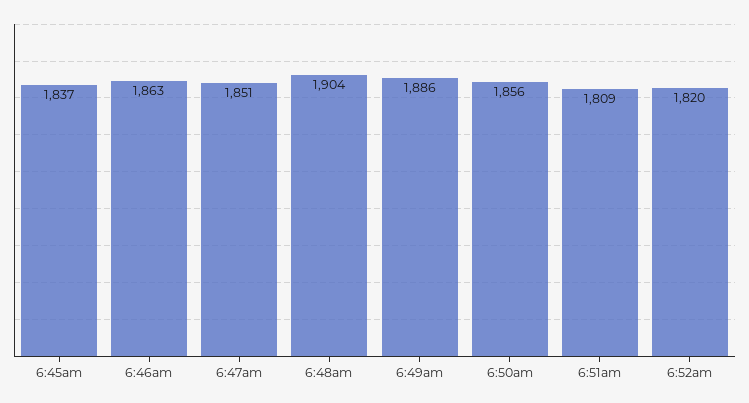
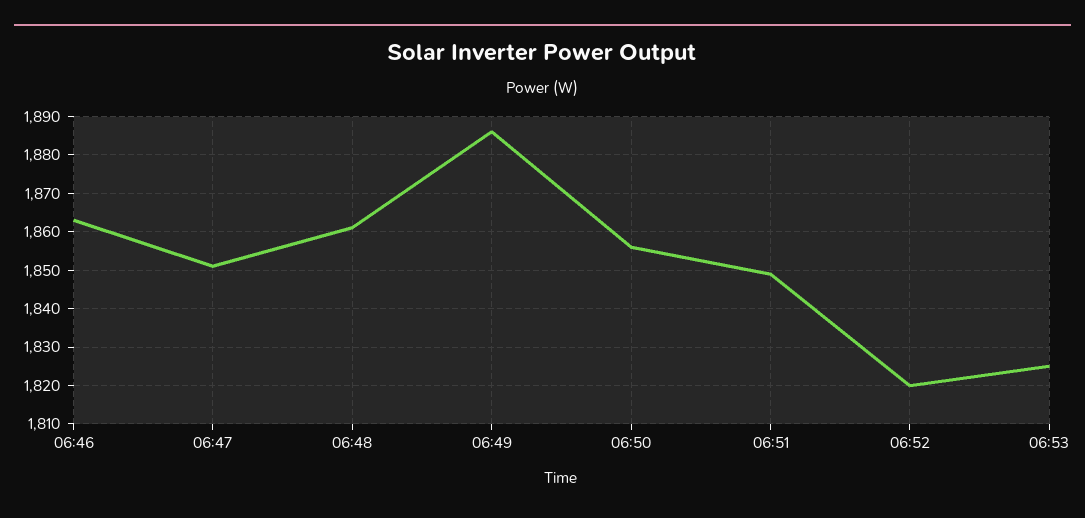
6:45am: 1837 -> none
6:48am: 1904 -> 1860
6:51am: 1809 -> 1850
06:53: none -> 1825

